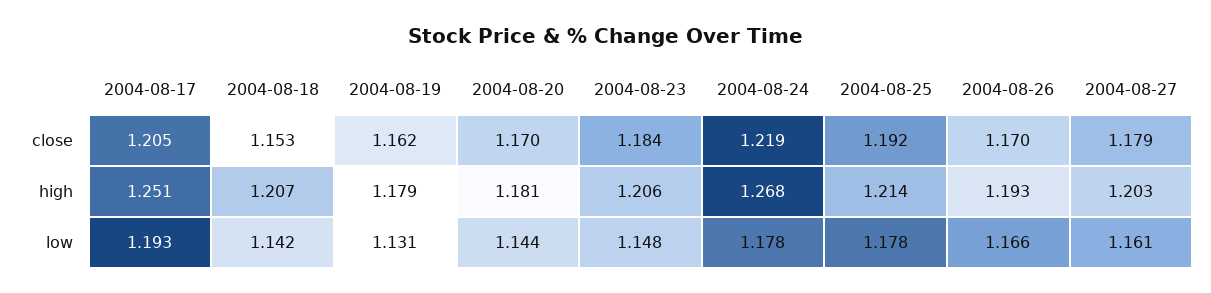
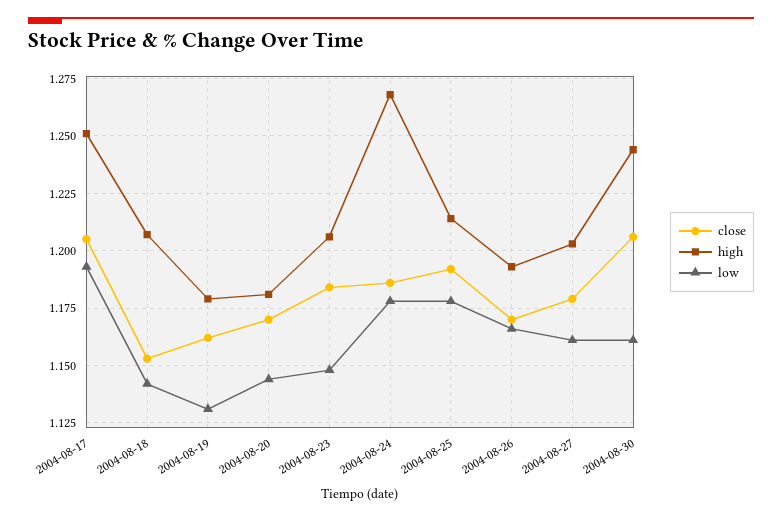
close, 2004-08-24: 1.219 -> 1.185
close, 2004-08-30: none -> 1.205
high, 2004-08-30: none -> 1.245
low, 2004-08-30: none -> 1.16

